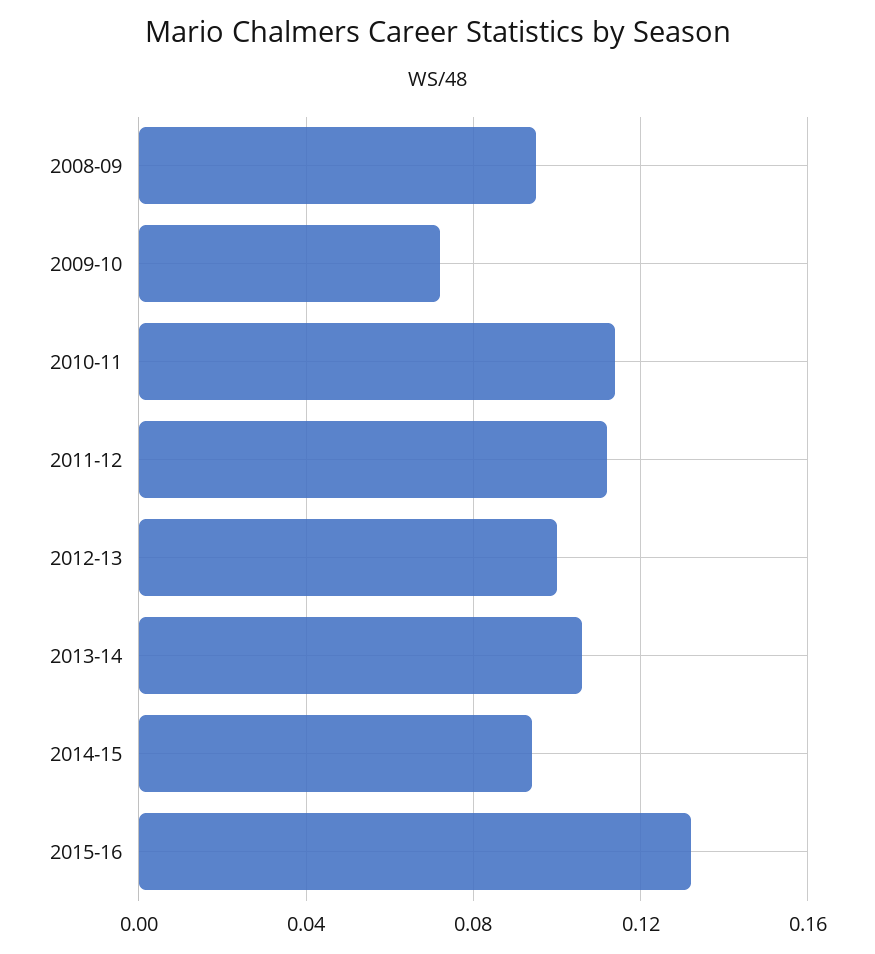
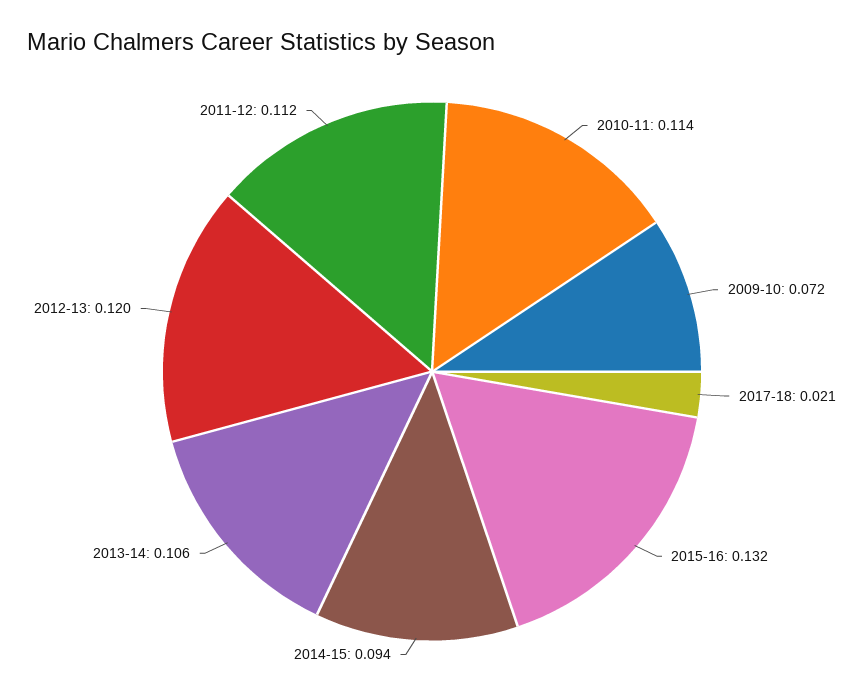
2008-09: 0.095 -> none
2012-13: 0.1 -> 0.12
2017-18: none -> 0.021

